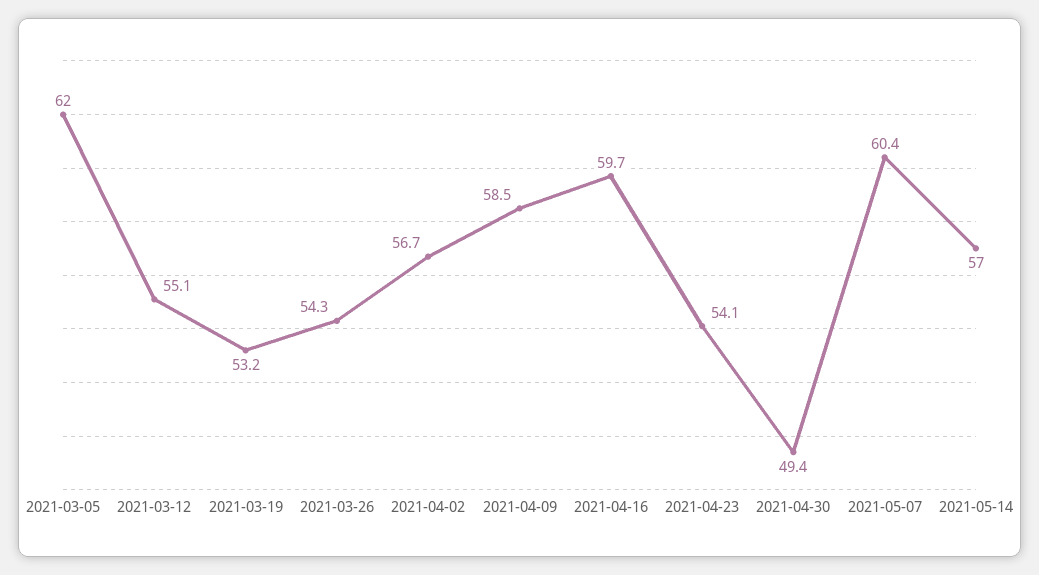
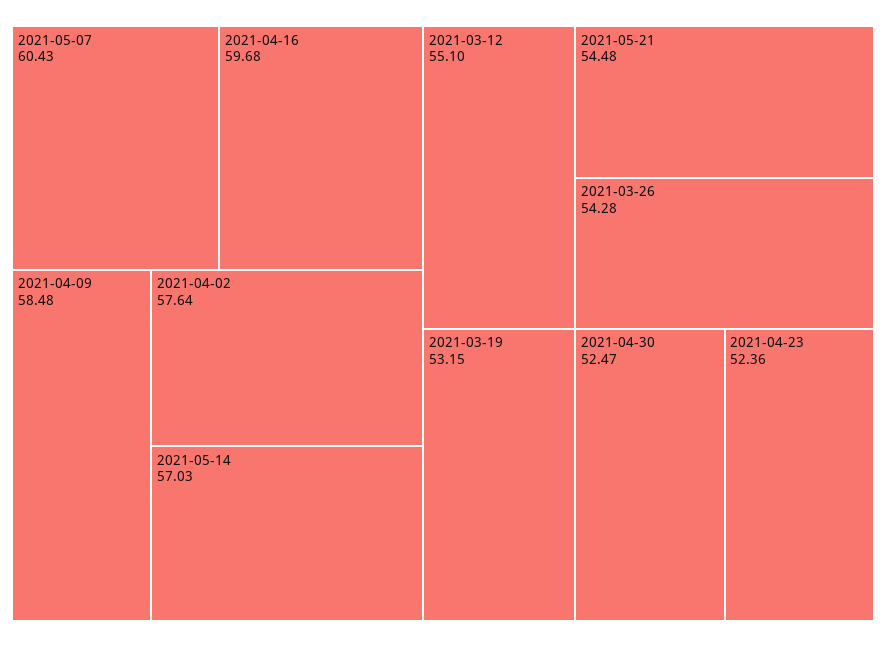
2021-03-05: 62 -> none
2021-04-02: 56.7 -> 57.64
2021-04-23: 54.1 -> 52.36
2021-04-30: 49.4 -> 52.47
2021-05-21: none -> 54.48

